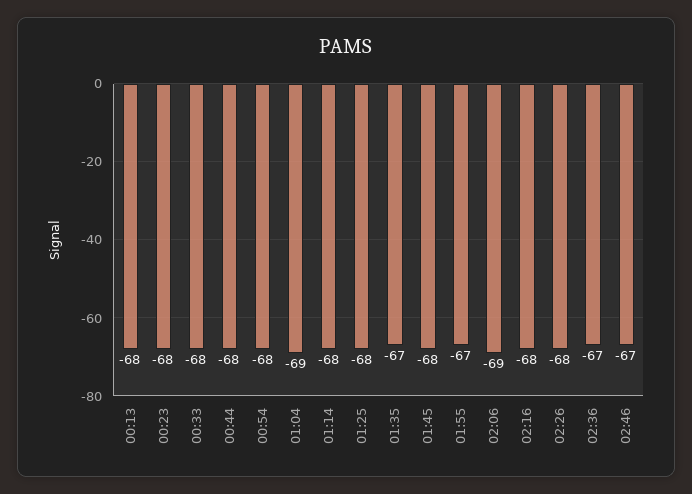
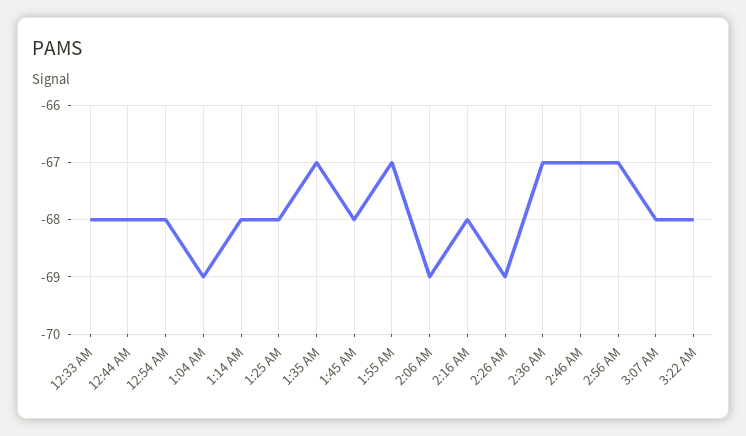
00:13: -68 -> none
00:23: -68 -> none
02:26: -68 -> -69
2:56 AM: none -> -67
3:07 AM: none -> -68
3:22 AM: none -> -68

